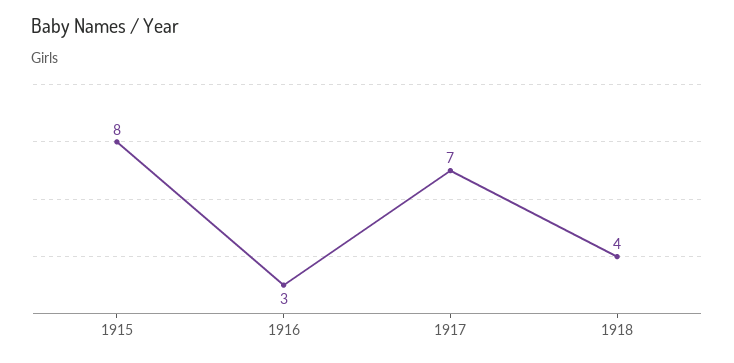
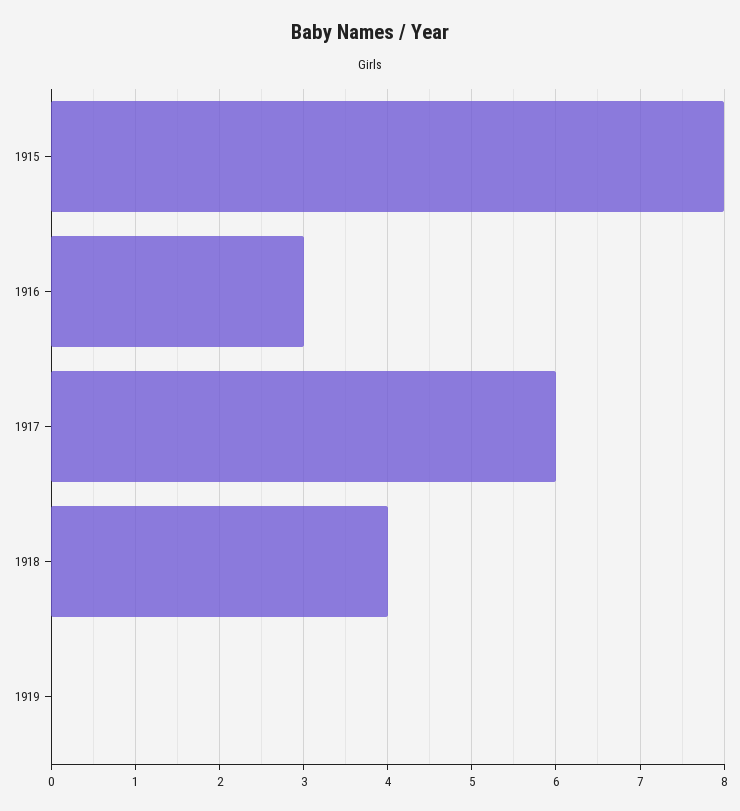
1917: 7 -> 6
1919: none -> 0

